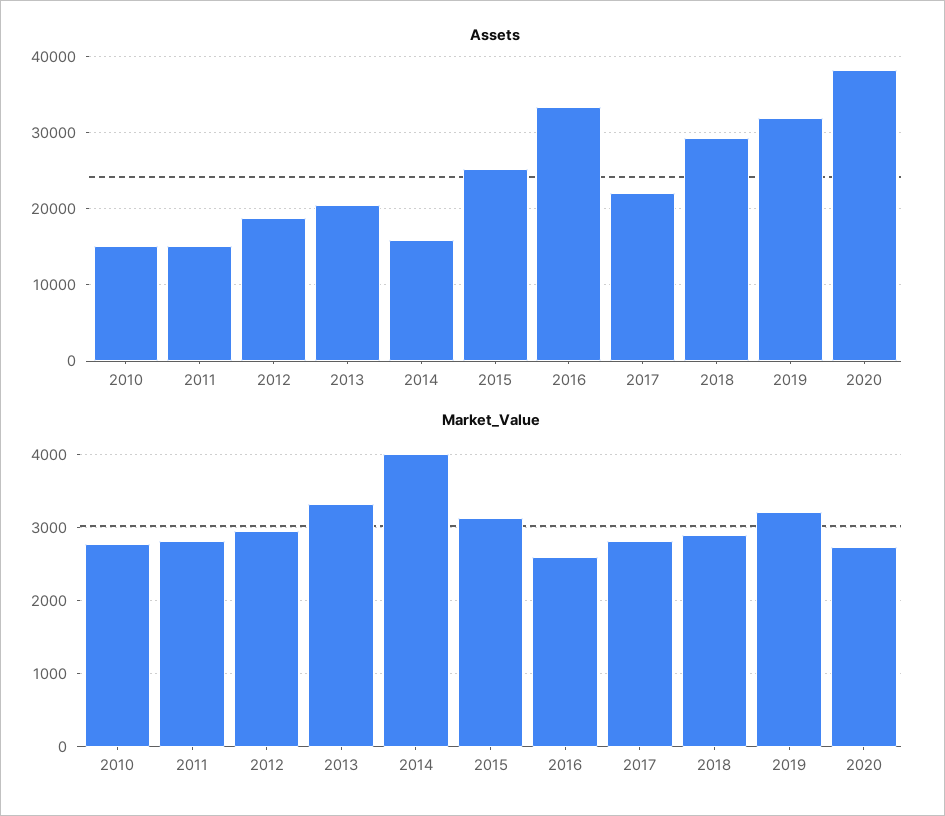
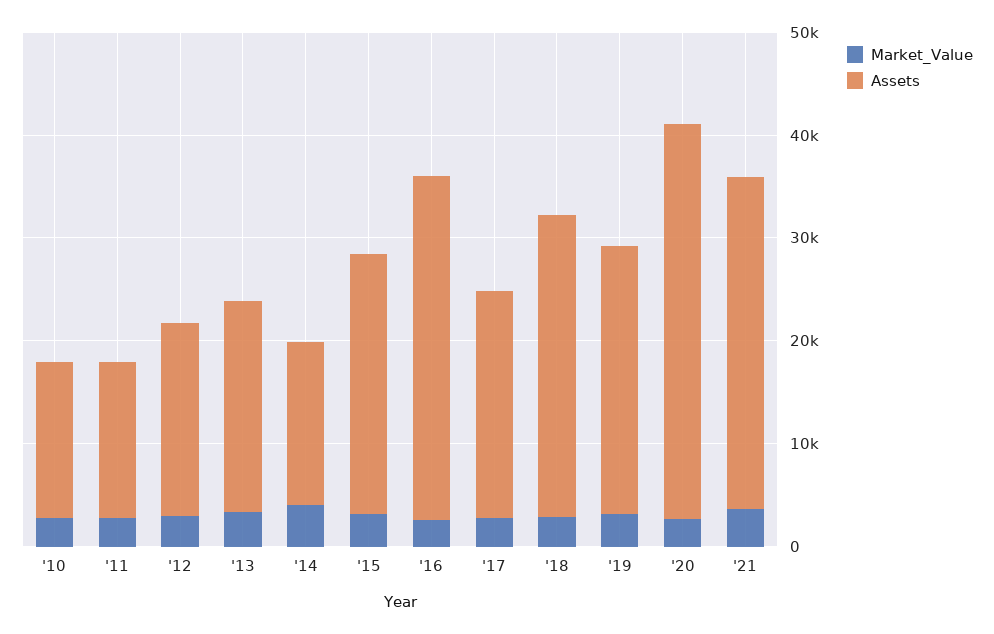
Assets, 2019: 32000 -> 26000
Market_Value, '21: none -> 4000
Assets, '21: none -> 32000

